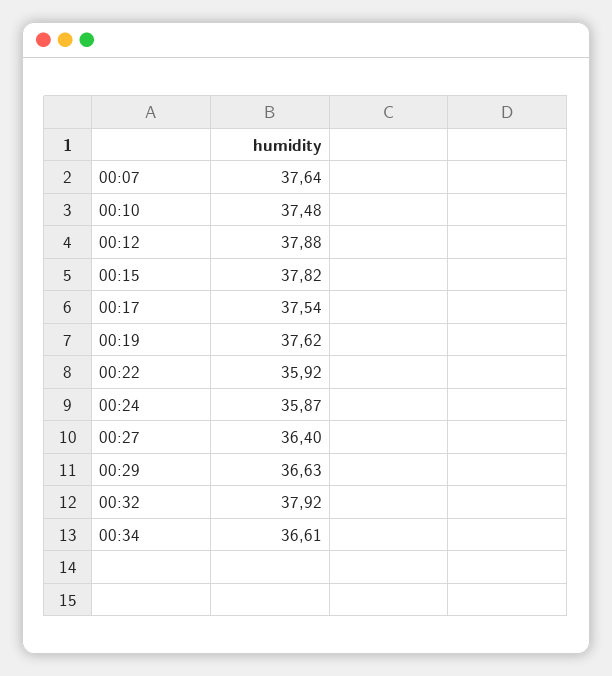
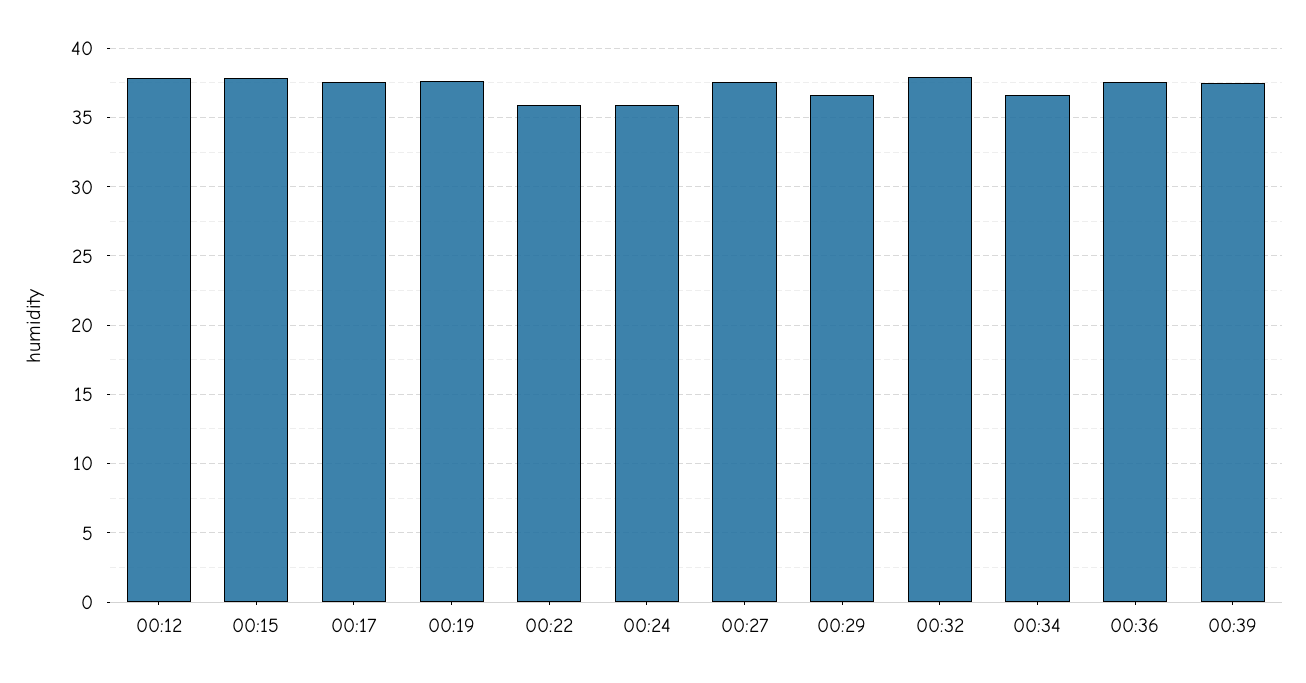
00:07: 37.64 -> none
00:10: 37.48 -> none
00:27: 36.4 -> 37.5
00:36: none -> 37.5
00:39: none -> 37.5

